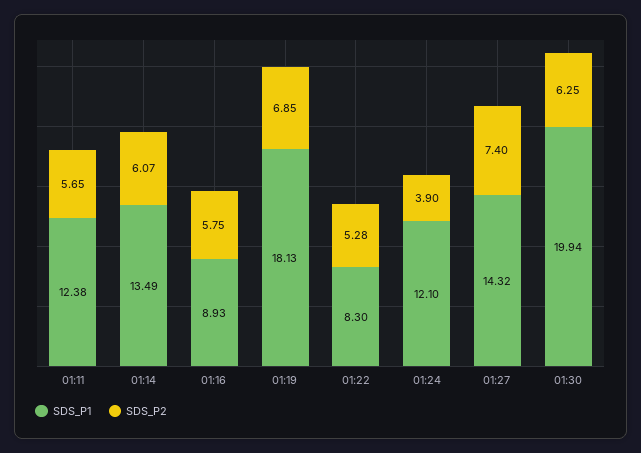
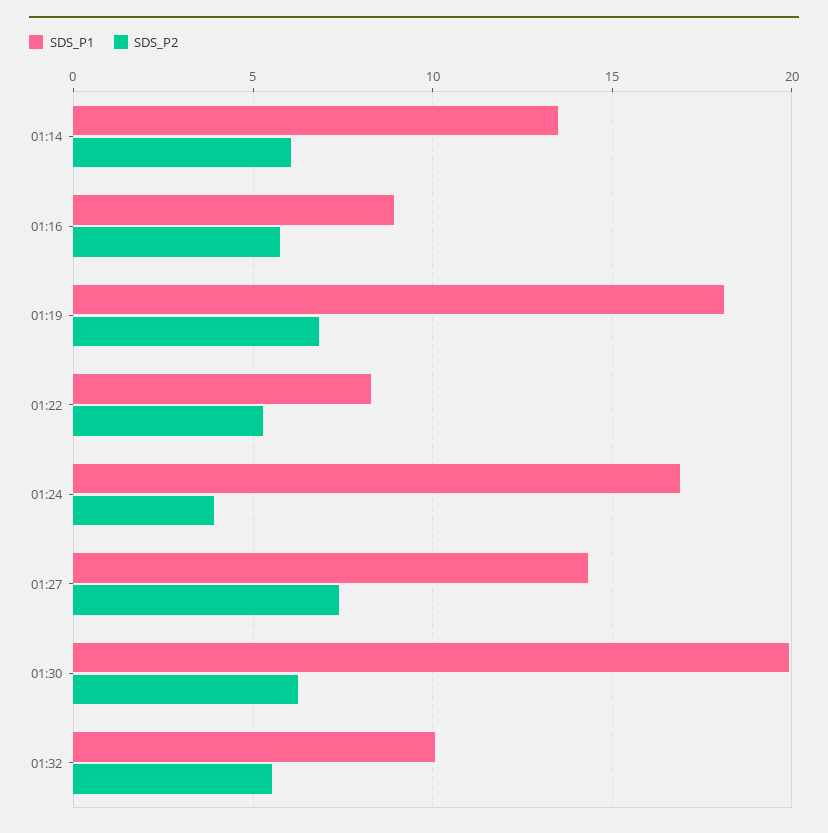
SDS_P1, 01:11: 12.38 -> none
SDS_P2, 01:11: 5.65 -> none
SDS_P1, 01:24: 12.1 -> 17
SDS_P1, 01:32: none -> 10
SDS_P2, 01:32: none -> 5.5

